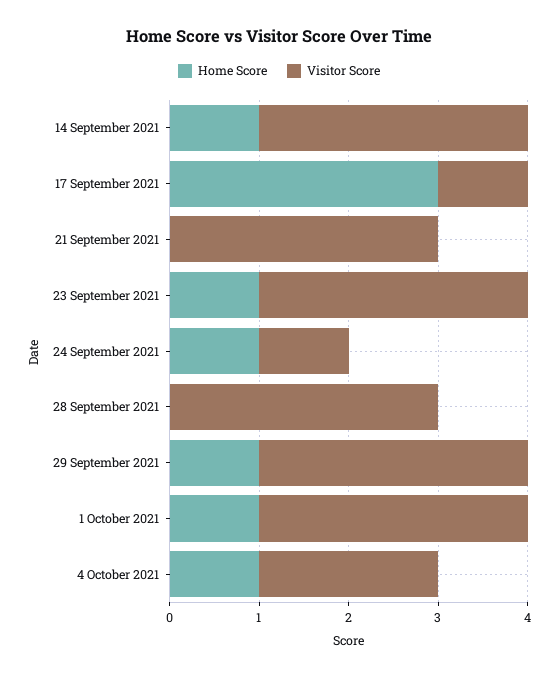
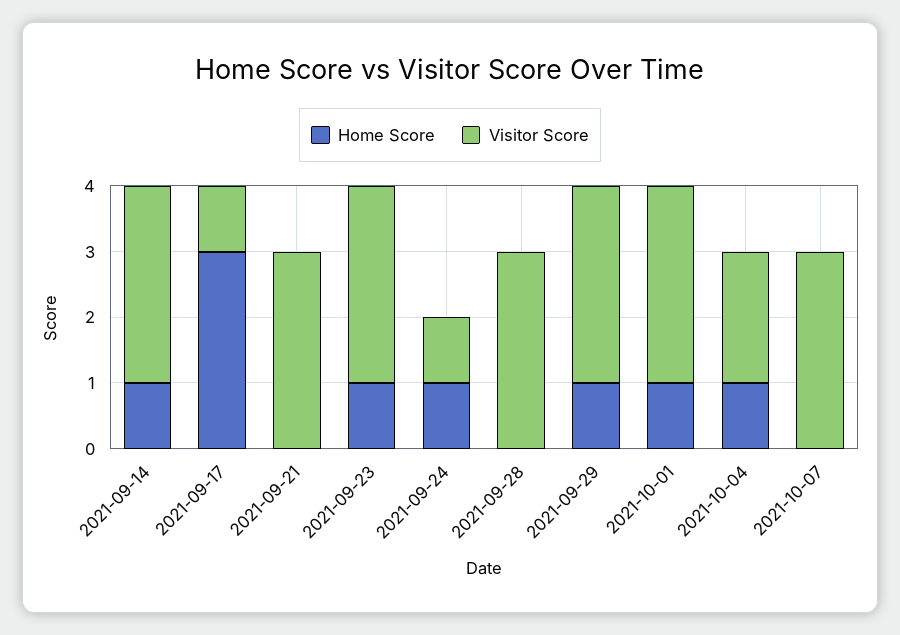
Home Score, 2021-10-07: none -> 0
Visitor Score, 2021-10-07: none -> 3

